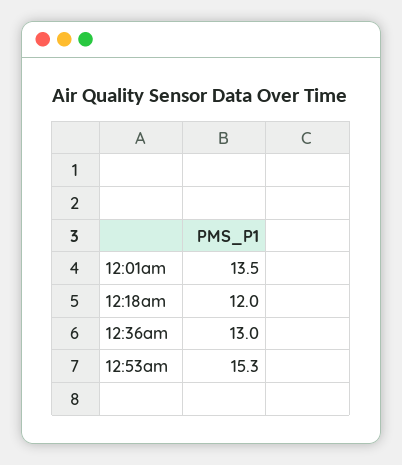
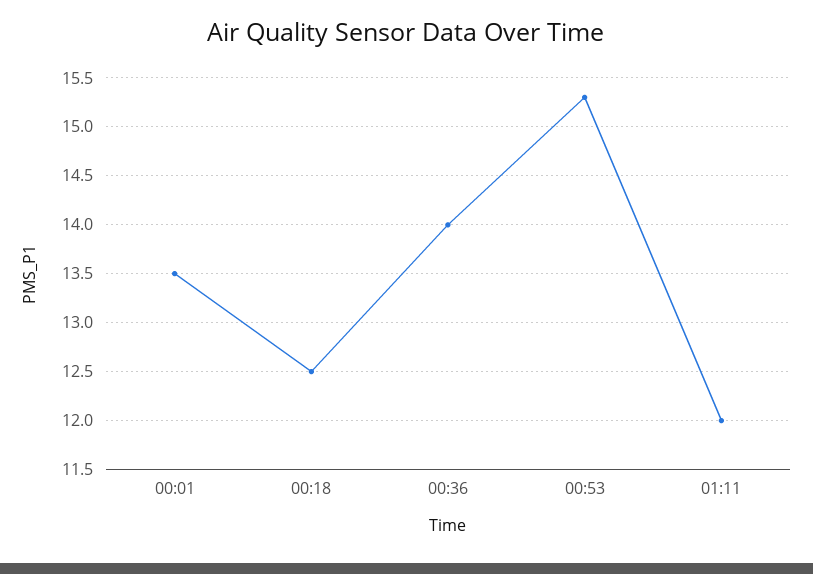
12:18am: 12 -> 12.5
12:36am: 13 -> 14
01:11: none -> 12

